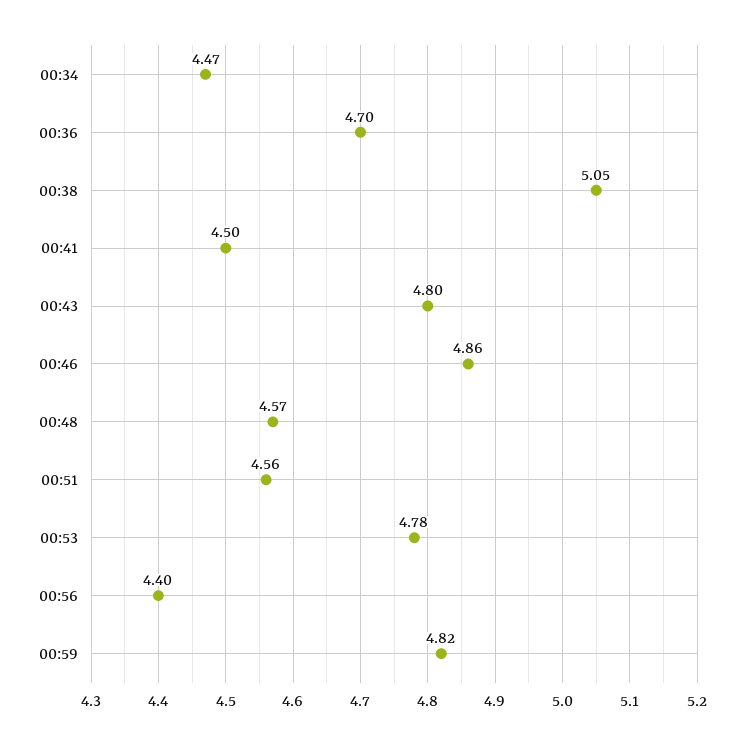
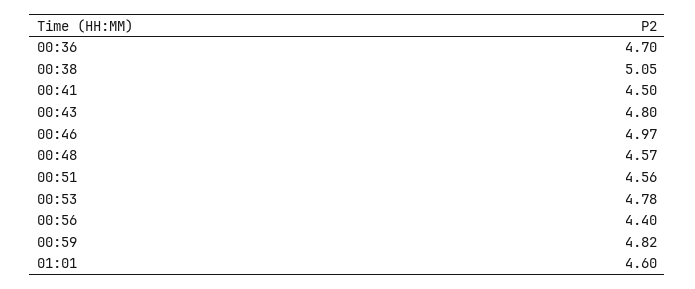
00:34: 4.47 -> none
00:46: 4.86 -> 4.97
01:01: none -> 4.6

